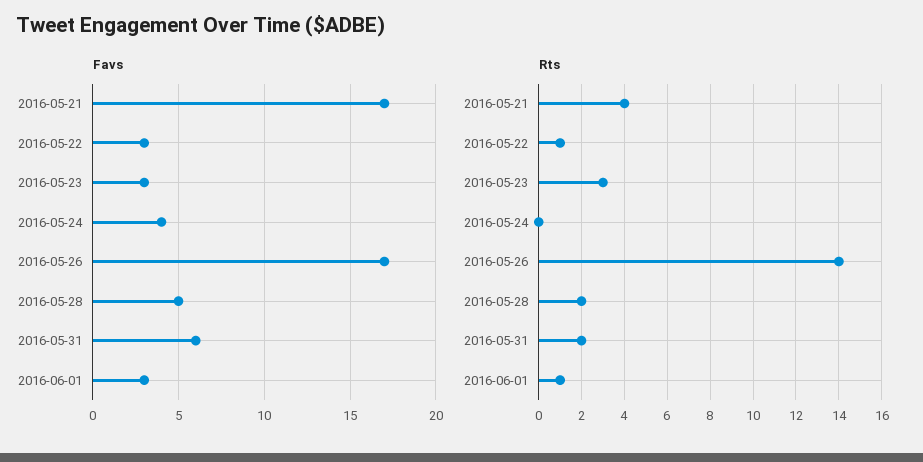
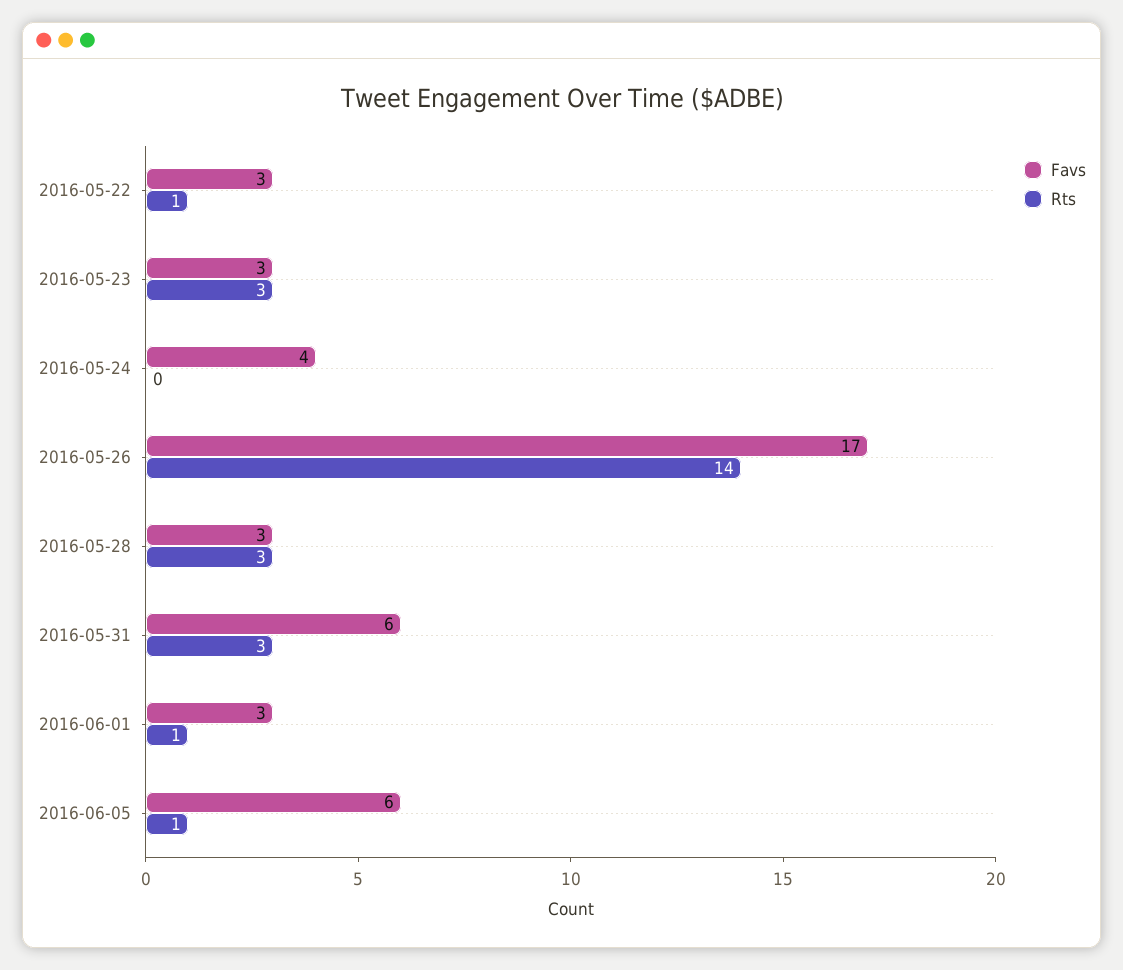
Favs, 2016-05-21: 17 -> none
Favs, 2016-05-28: 5 -> 3
Rts, 2016-05-21: 4 -> none
Rts, 2016-05-28: 2 -> 3
Rts, 2016-05-31: 2 -> 3
Favs, 2016-06-05: none -> 6
Rts, 2016-06-05: none -> 1

